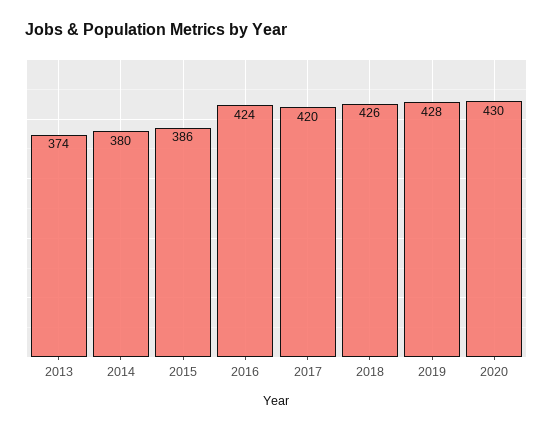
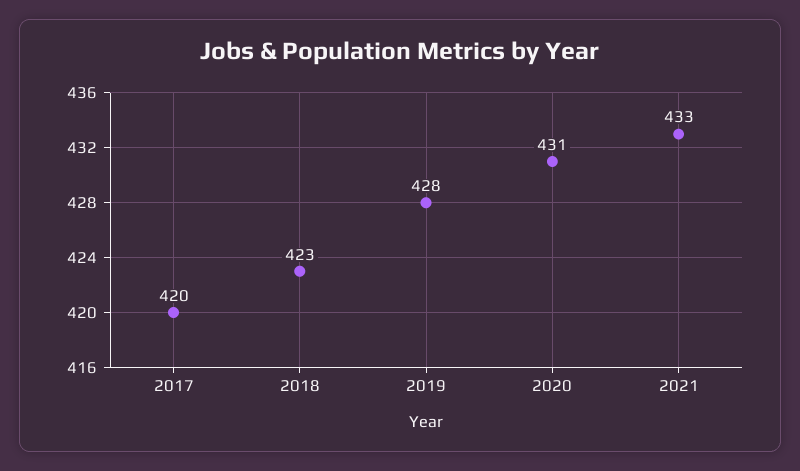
2013: 374 -> none
2014: 380 -> none
2015: 386 -> none
2016: 424 -> none
2018: 426 -> 423
2020: 430 -> 431
2021: none -> 433

